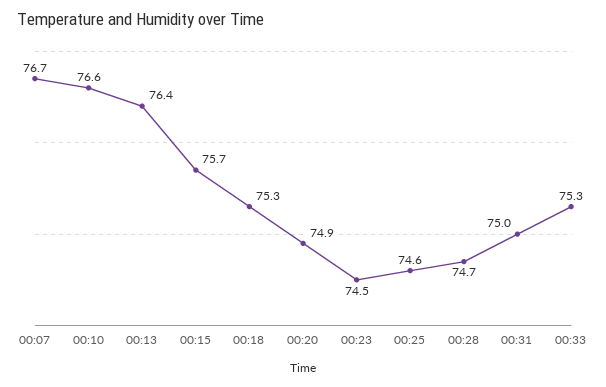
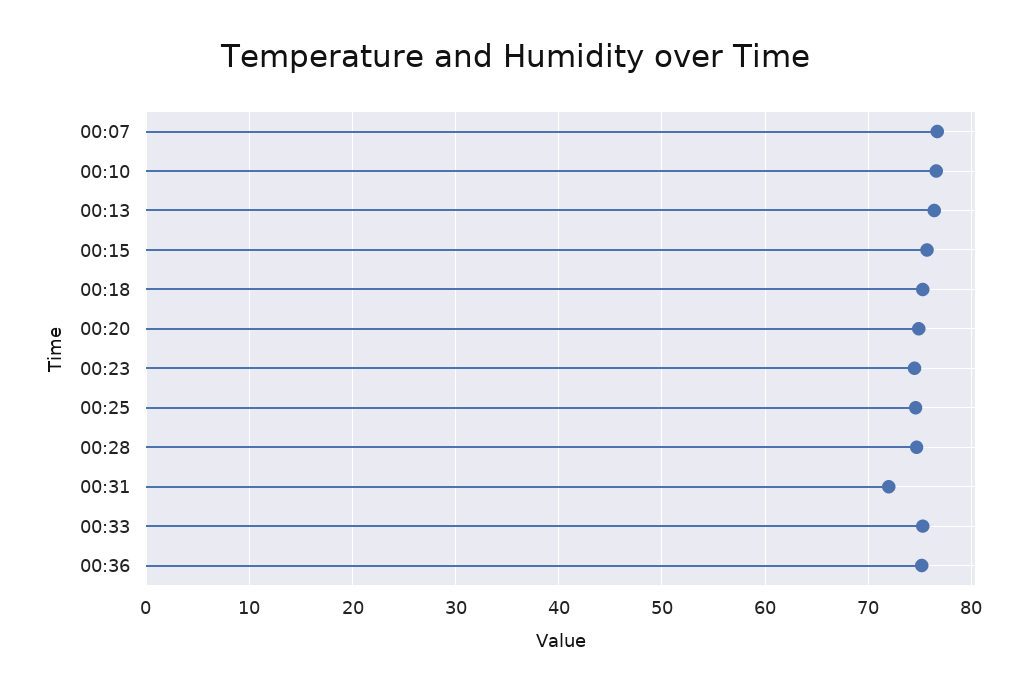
00:31: 75 -> 72
00:36: none -> 75

